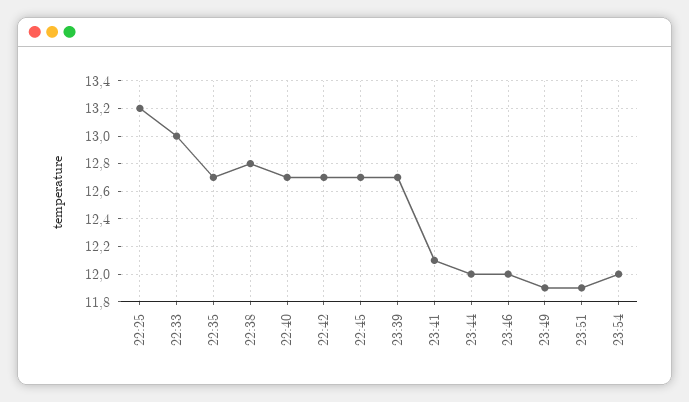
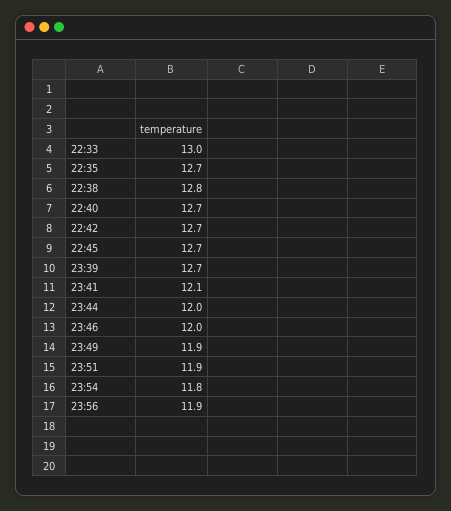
22:25: 13.2 -> none
23:54: 12 -> 11.8
23:56: none -> 11.9

